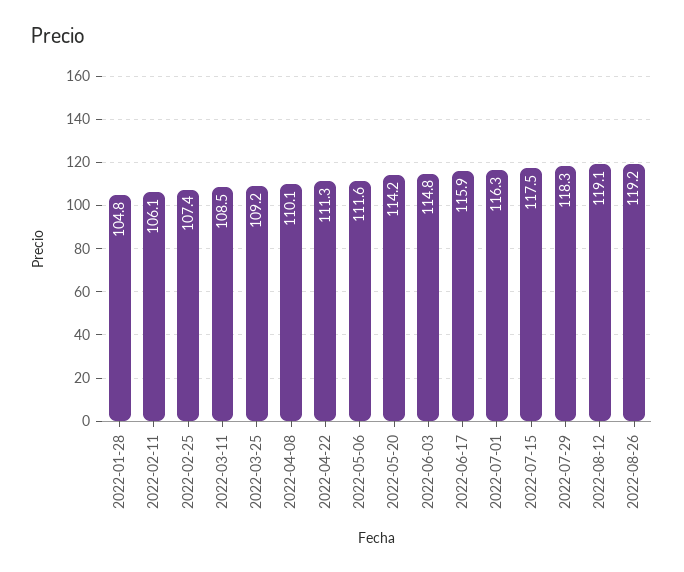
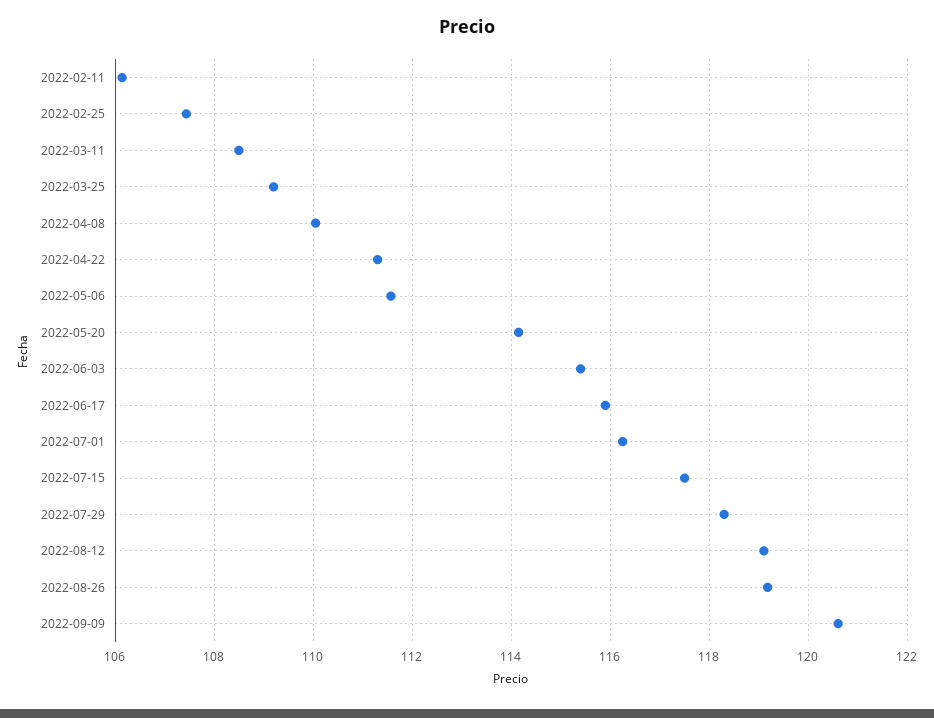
2022-01-28: 104.8 -> none
2022-06-03: 114.8 -> 115.4
2022-09-09: none -> 120.6

